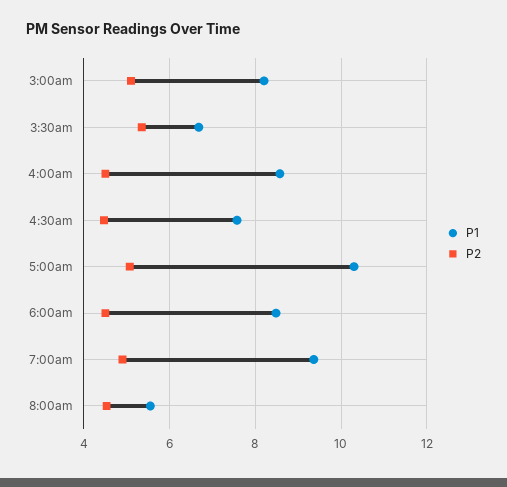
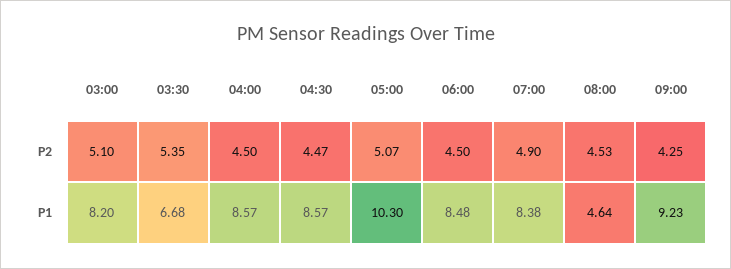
P1, 4:30am: 7.6 -> 8.57
P1, 7:00am: 9.4 -> 8.38
P1, 8:00am: 5.6 -> 4.64
P2, 09:00: none -> 4.25
P1, 09:00: none -> 9.23

